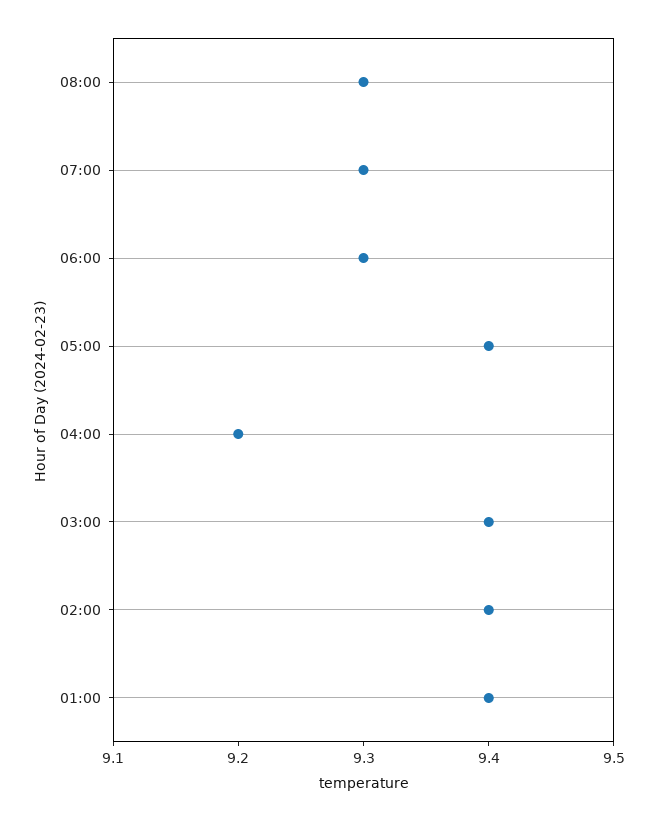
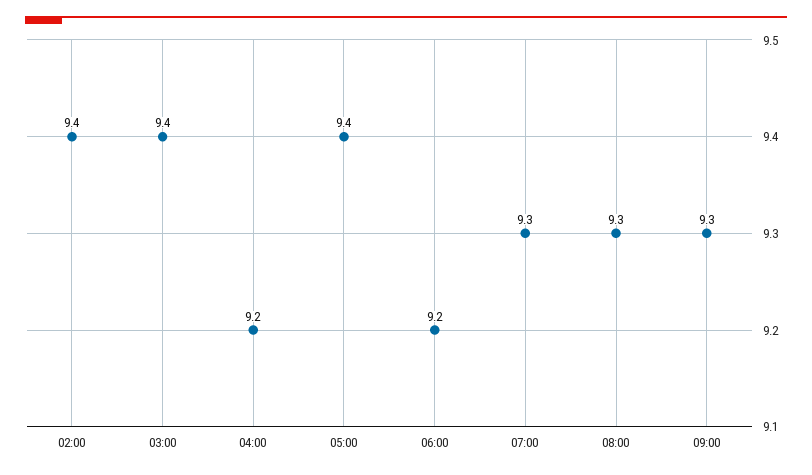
06:00: 9.3 -> 9.2
01:00: 9.4 -> none
09:00: none -> 9.3

